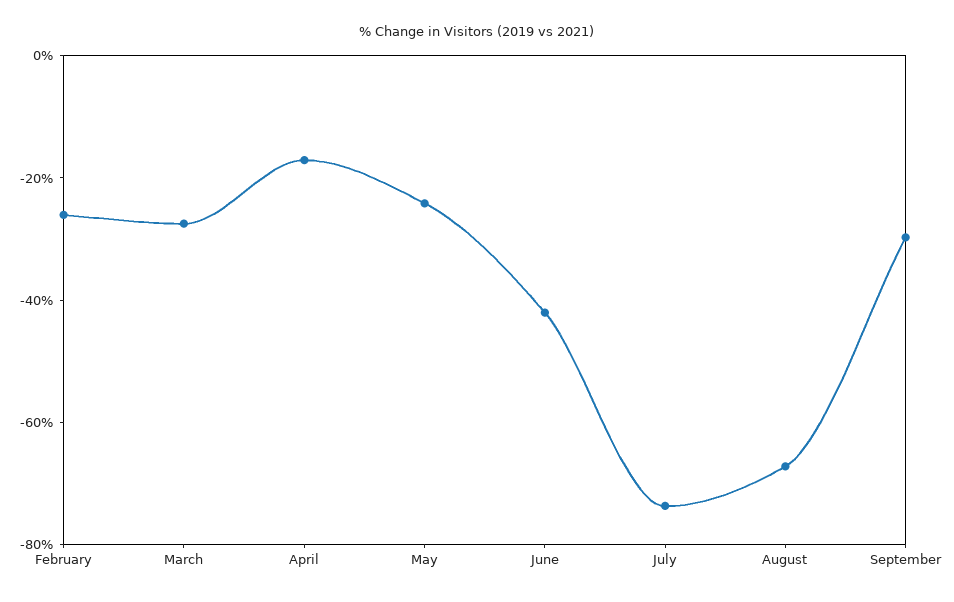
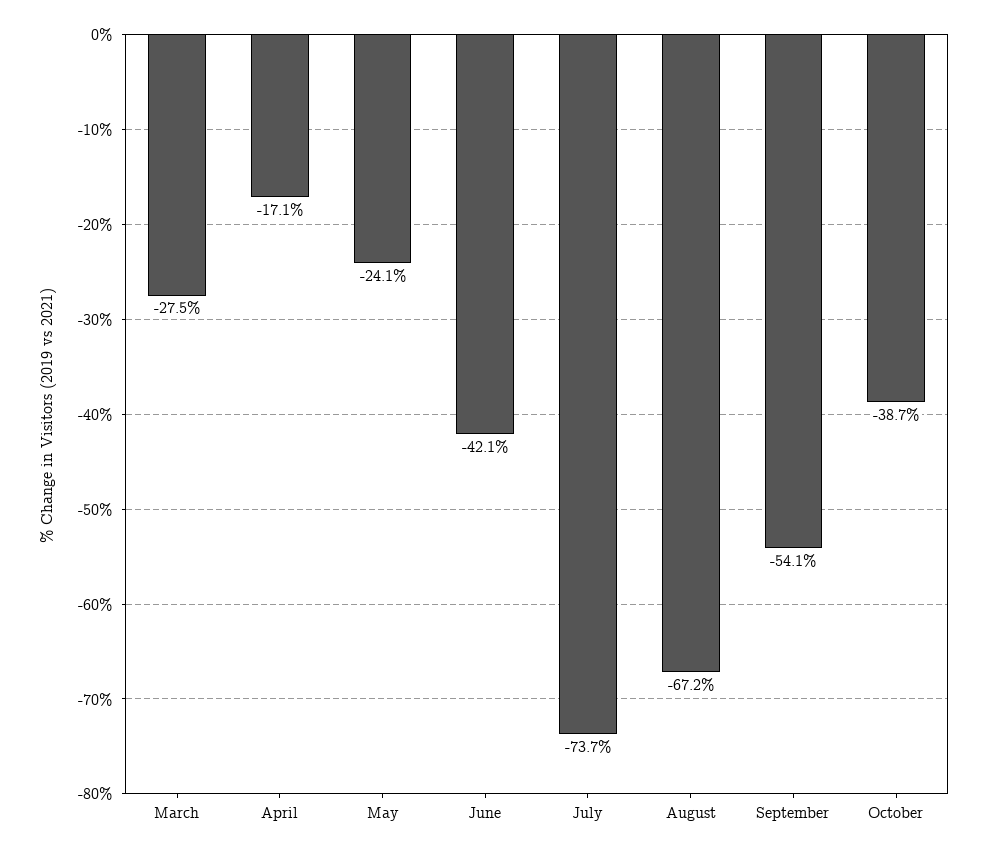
February: -25 -> none
September: -30 -> -54.1
October: none -> -38.7

